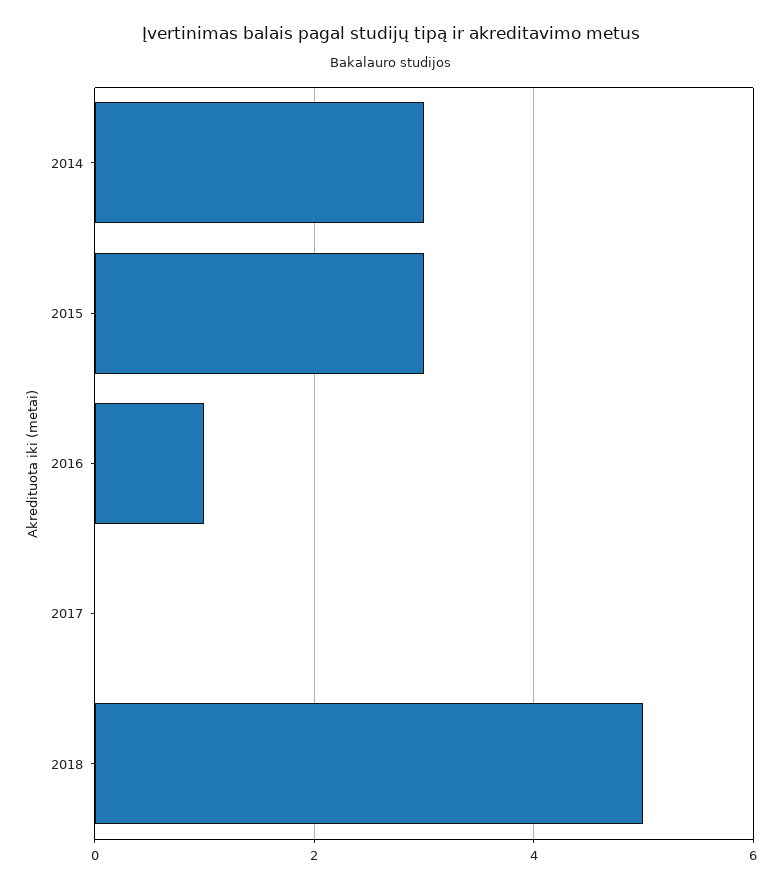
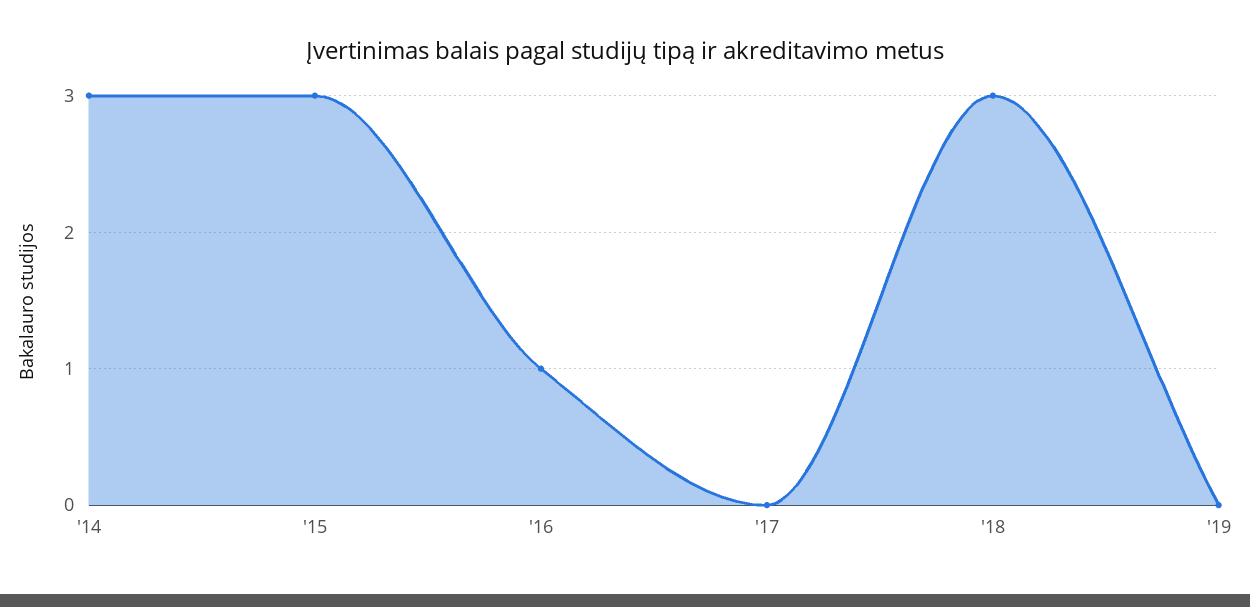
2018: 5 -> 3
'19: none -> 0

